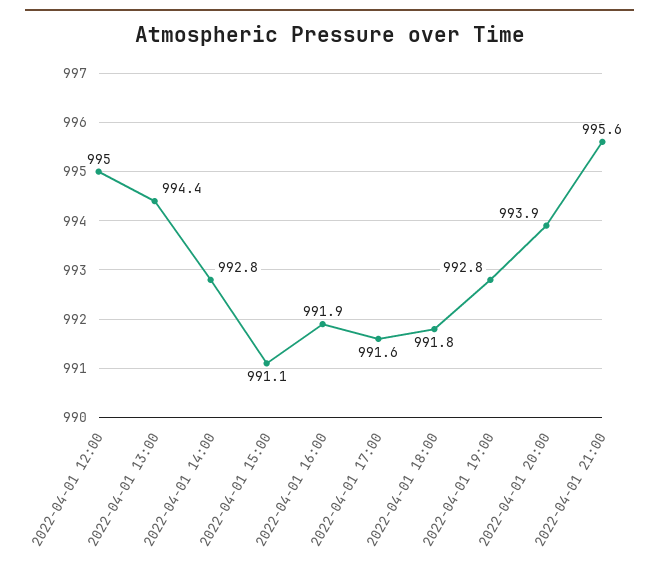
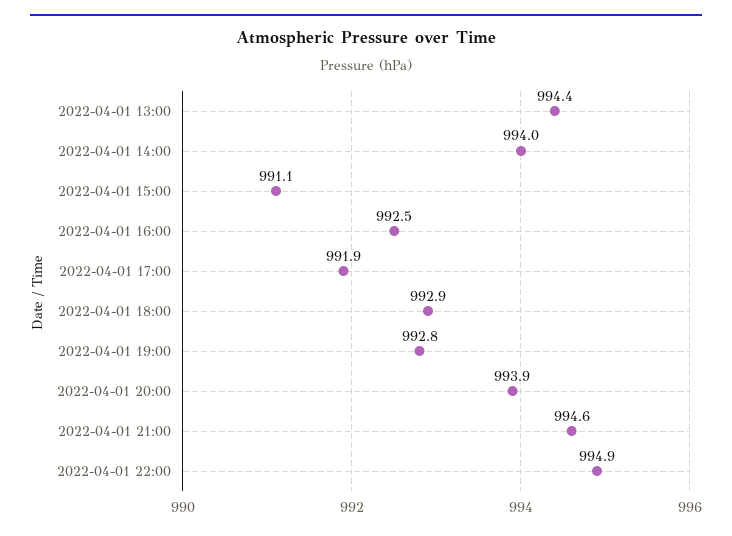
2022-04-01 12:00: 995 -> none
2022-04-01 14:00: 992.8 -> 994
2022-04-01 16:00: 991.9 -> 992.5
2022-04-01 17:00: 991.6 -> 991.9
2022-04-01 18:00: 991.8 -> 992.9
2022-04-01 21:00: 995.6 -> 994.6
2022-04-01 22:00: none -> 994.9

